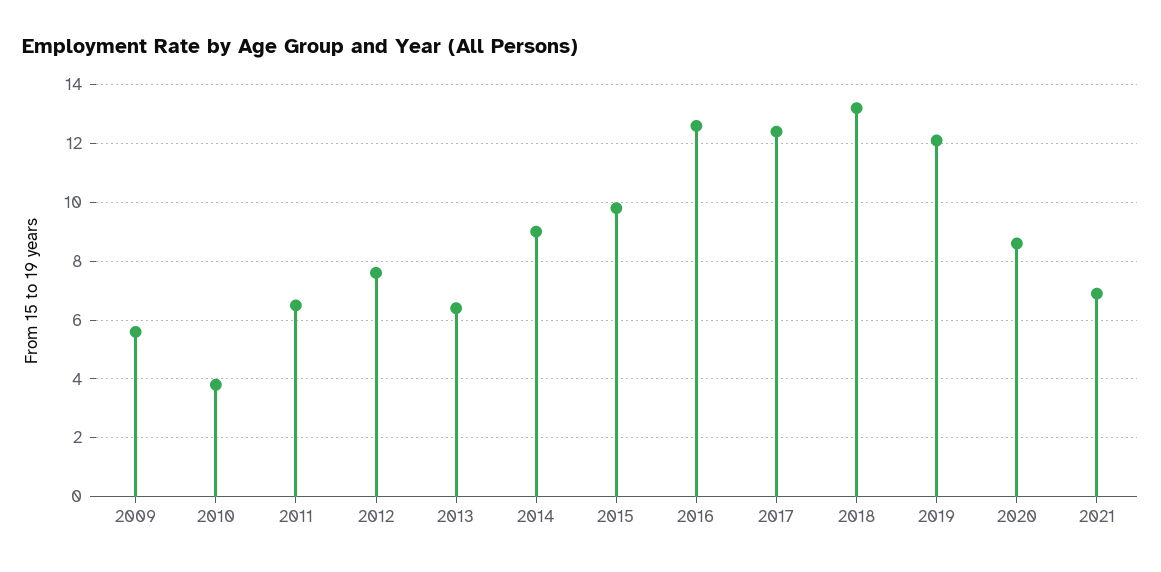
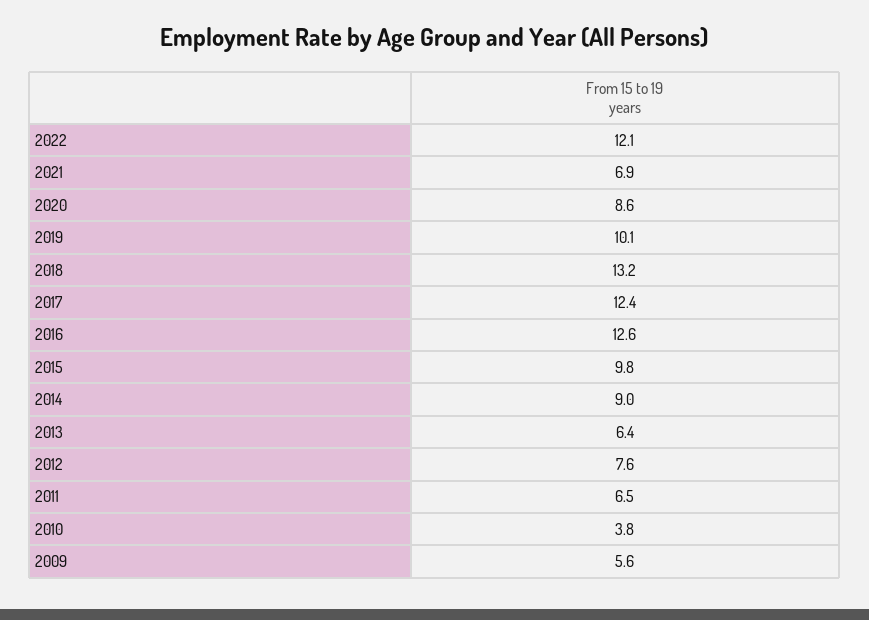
2019: 12 -> 10.1
2022: none -> 12.1

